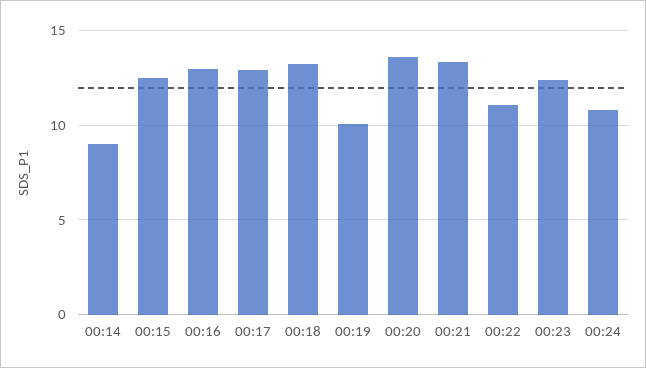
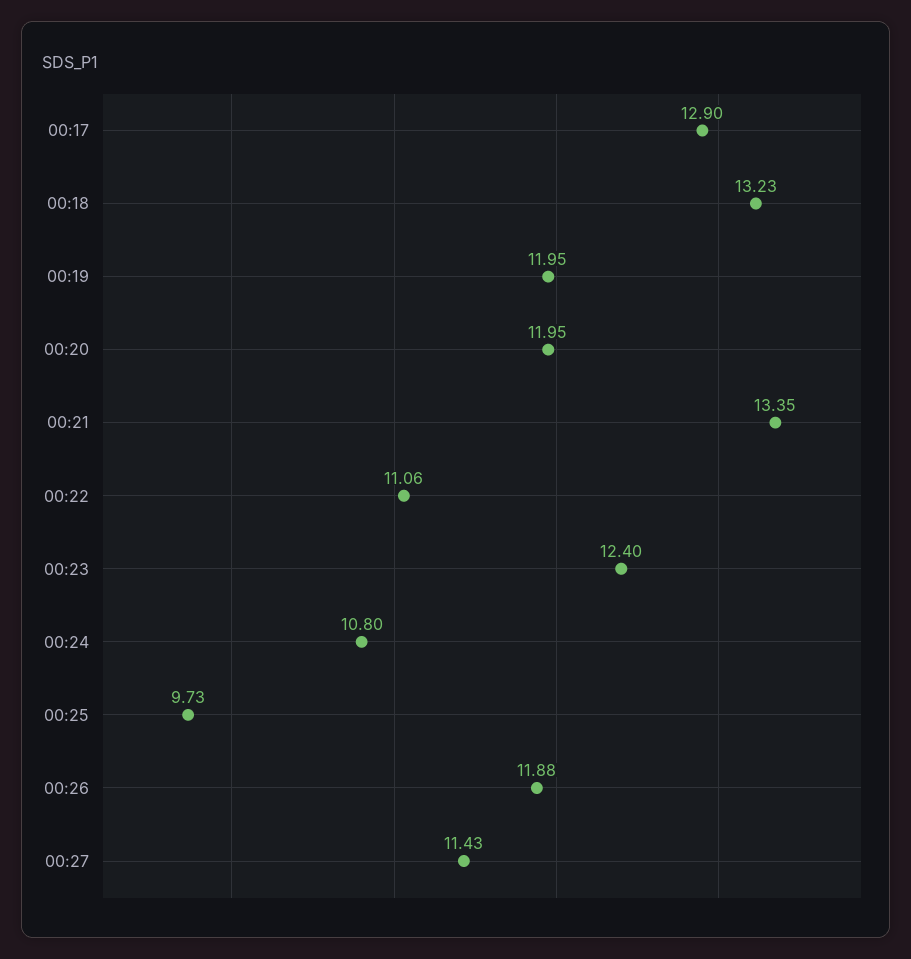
00:14: 9 -> none
00:15: 12.5 -> none
00:16: 13 -> none
00:19: 10 -> 11.95
00:20: 13.5 -> 11.95
00:25: none -> 9.73
00:26: none -> 11.88
00:27: none -> 11.43

